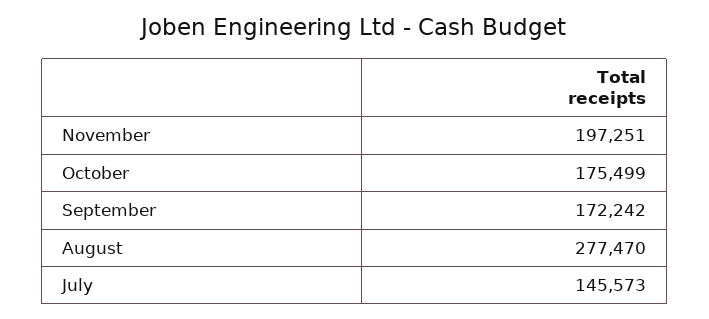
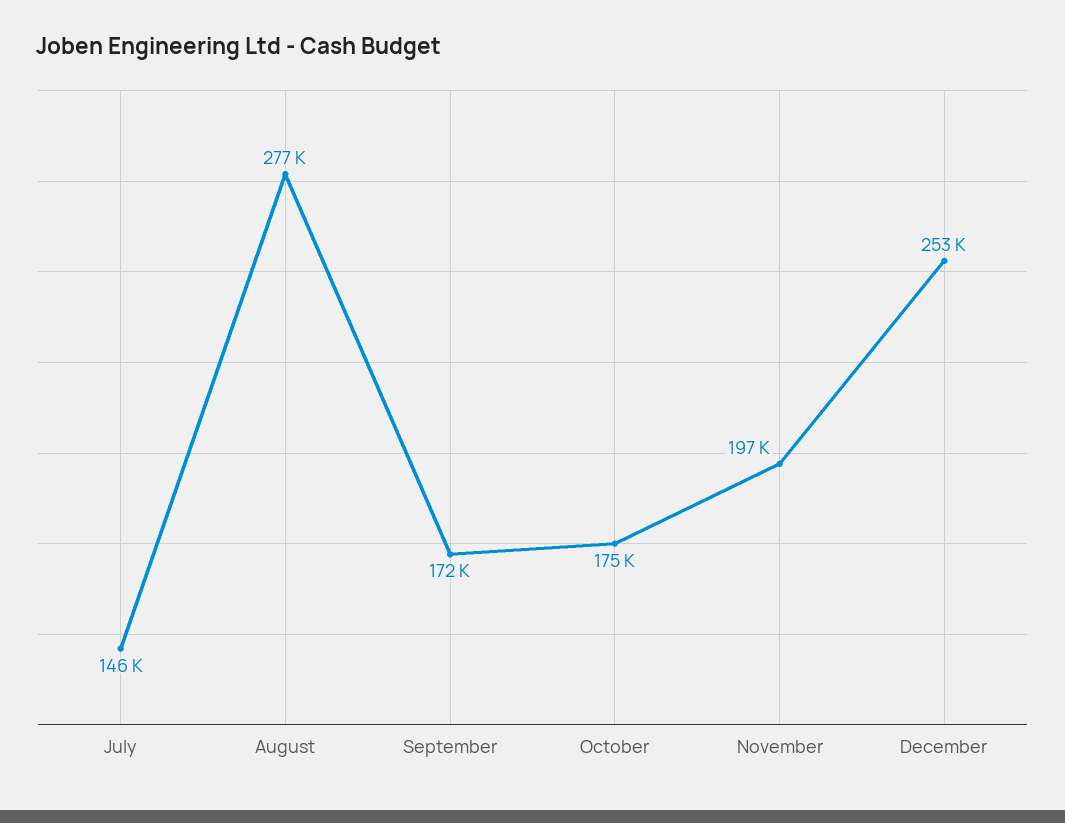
December: none -> 253000

